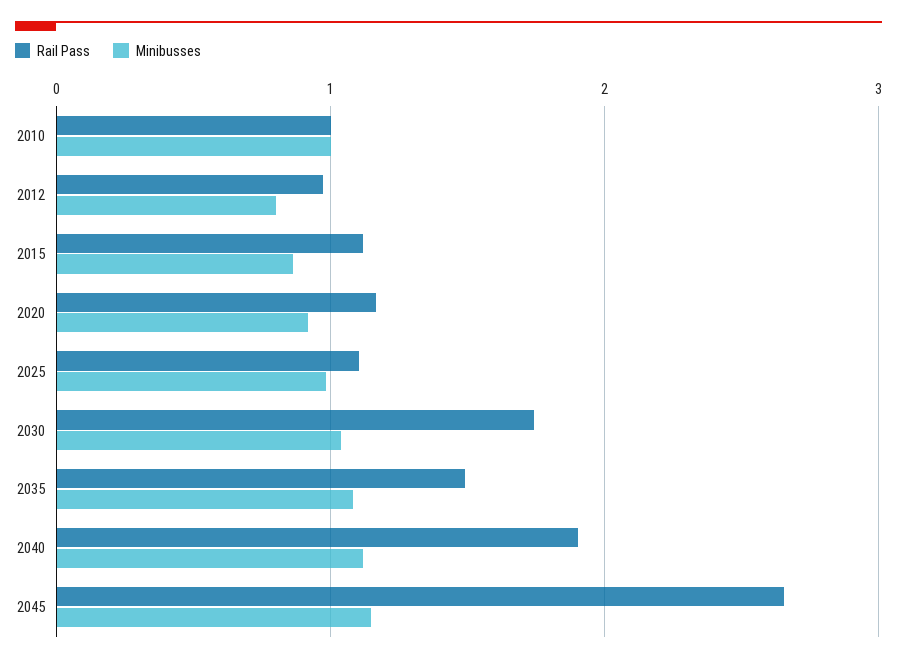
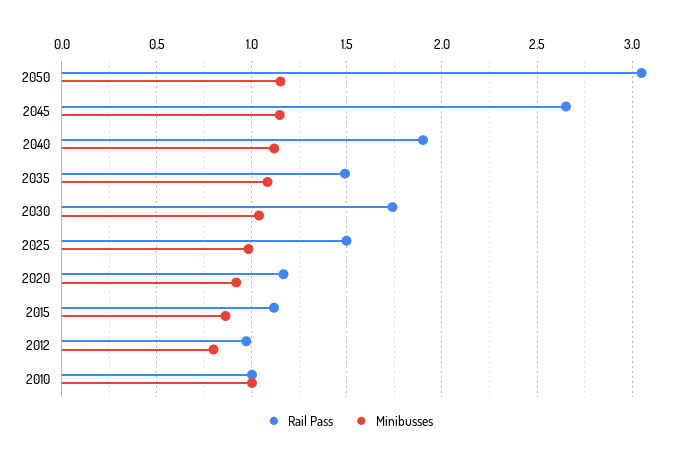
Rail Pass, 2025: 1.1 -> 1.5
Rail Pass, 2050: none -> 3.05
Minibusses, 2050: none -> 1.15

